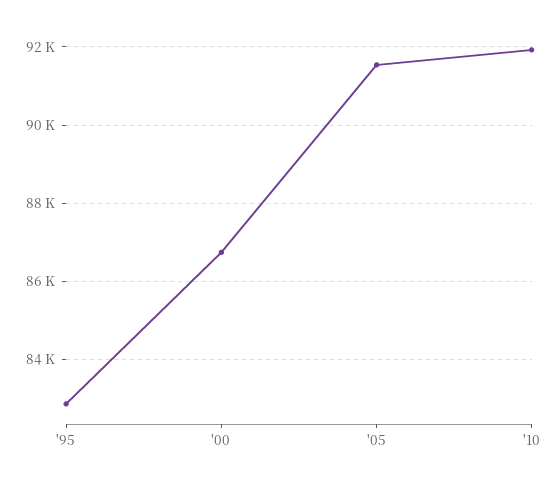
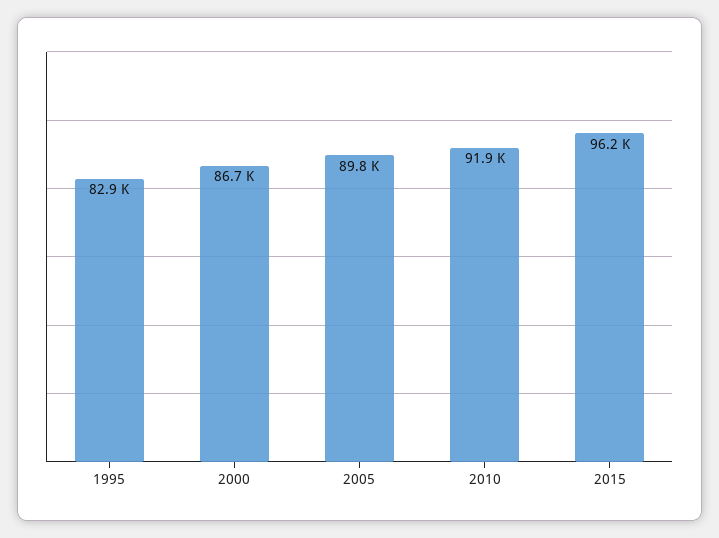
'05: 91600 -> 89800
2015: none -> 96200

